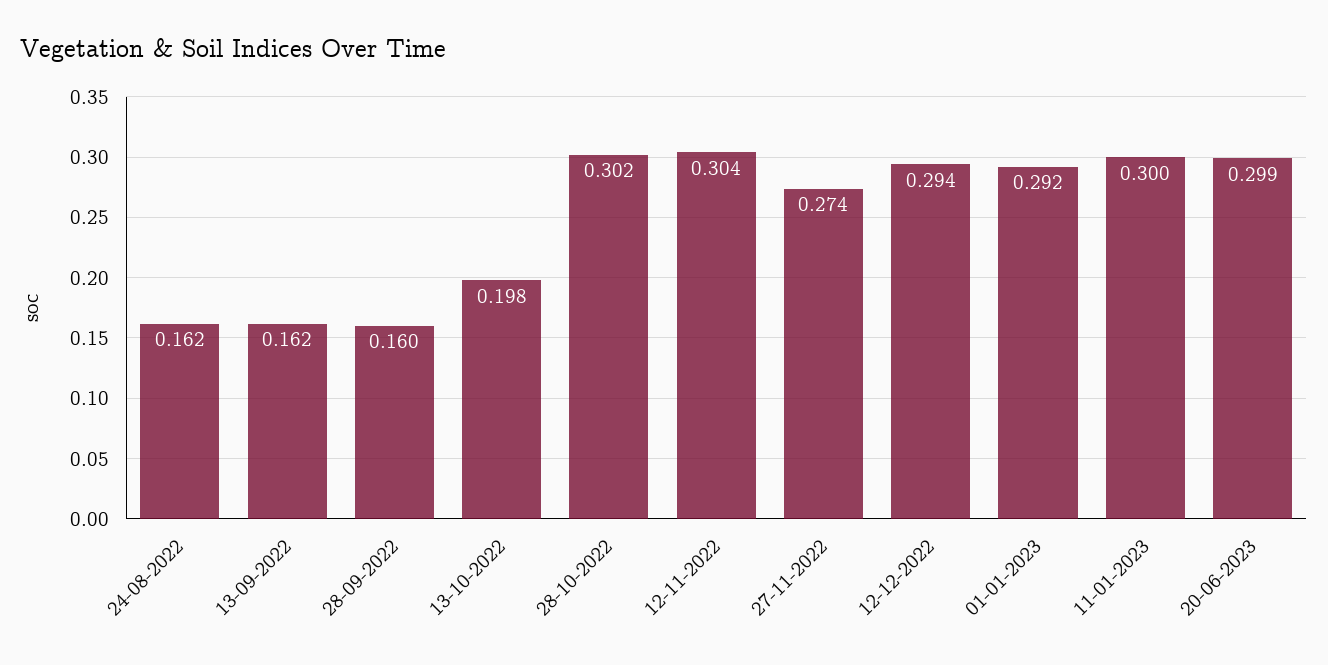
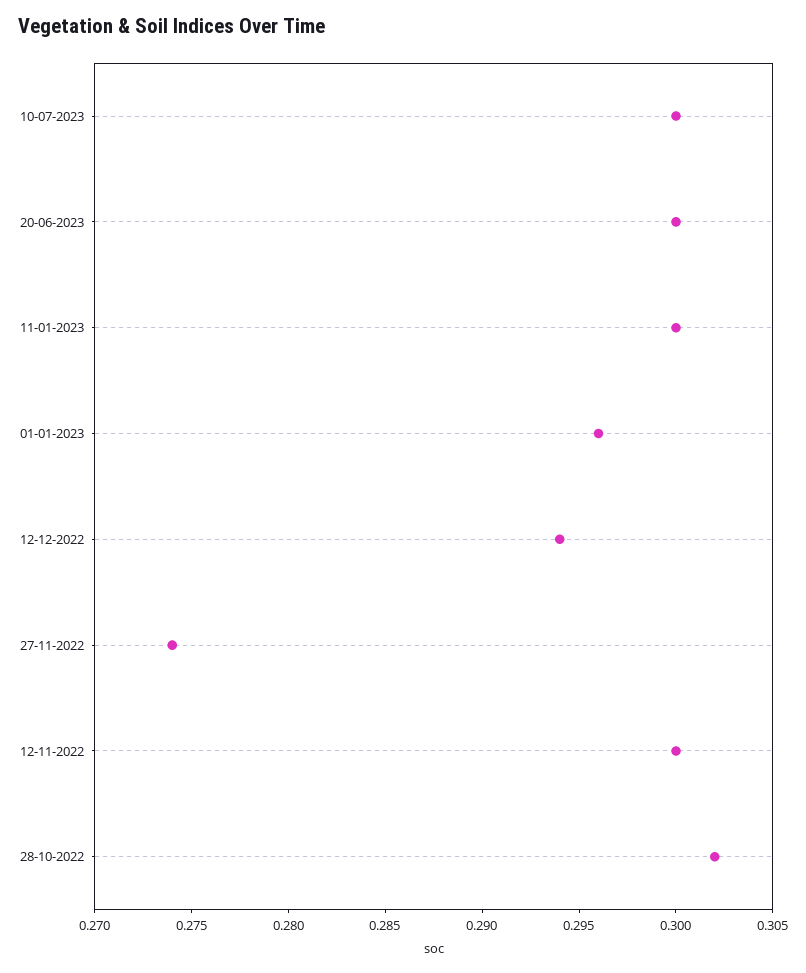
24-08-2022: 0.162 -> none
13-09-2022: 0.162 -> none
28-09-2022: 0.16 -> none
13-10-2022: 0.198 -> none
12-11-2022: 0.304 -> 0.3
01-01-2023: 0.292 -> 0.296
20-06-2023: 0.299 -> 0.3
10-07-2023: none -> 0.3

